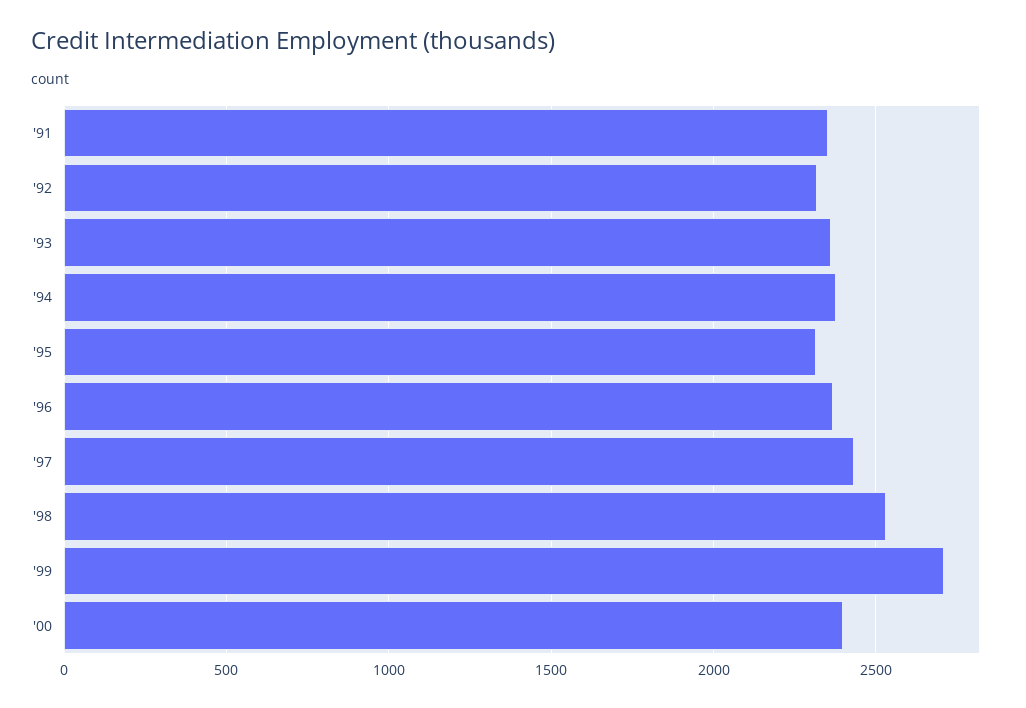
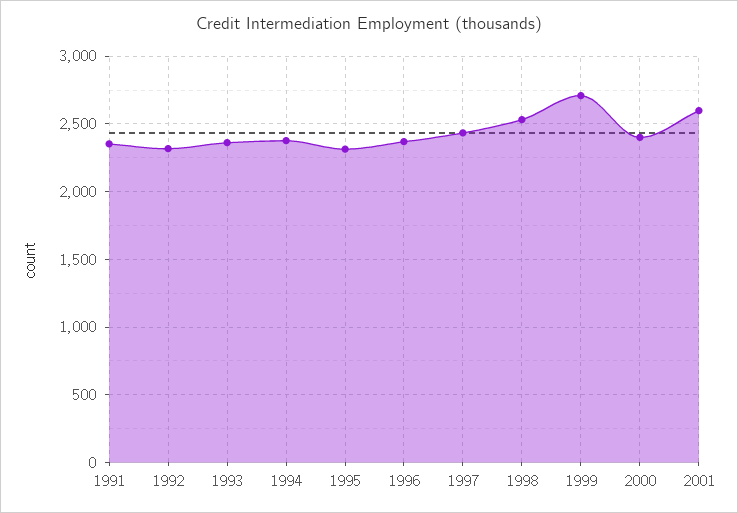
2001: none -> 2600

